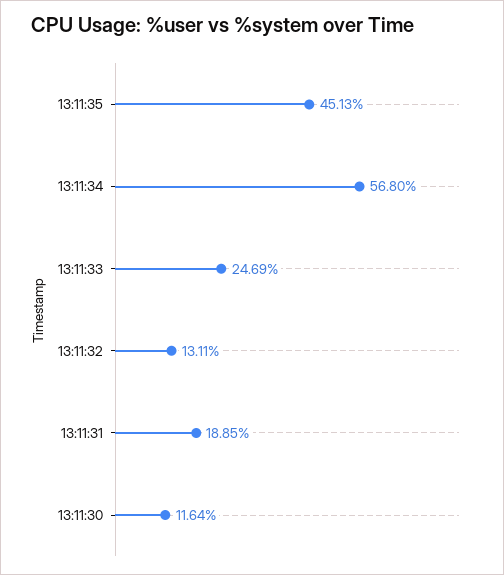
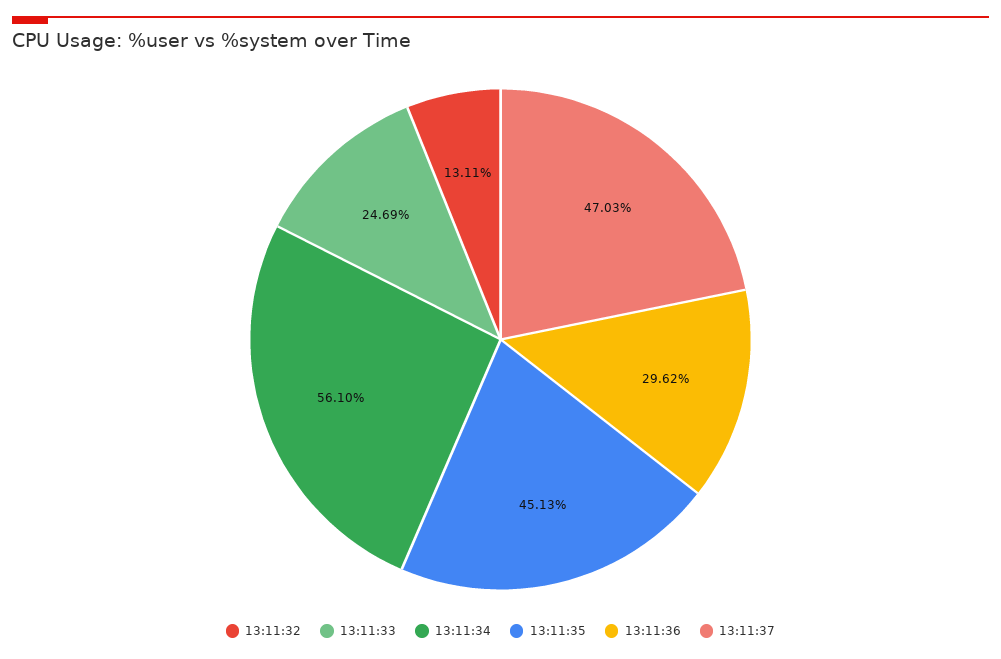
13:11:34: 56.8 -> 56.1
13:11:31: 18.85 -> none
13:11:30: 11.64 -> none
13:11:36: none -> 29.62
13:11:37: none -> 47.03

